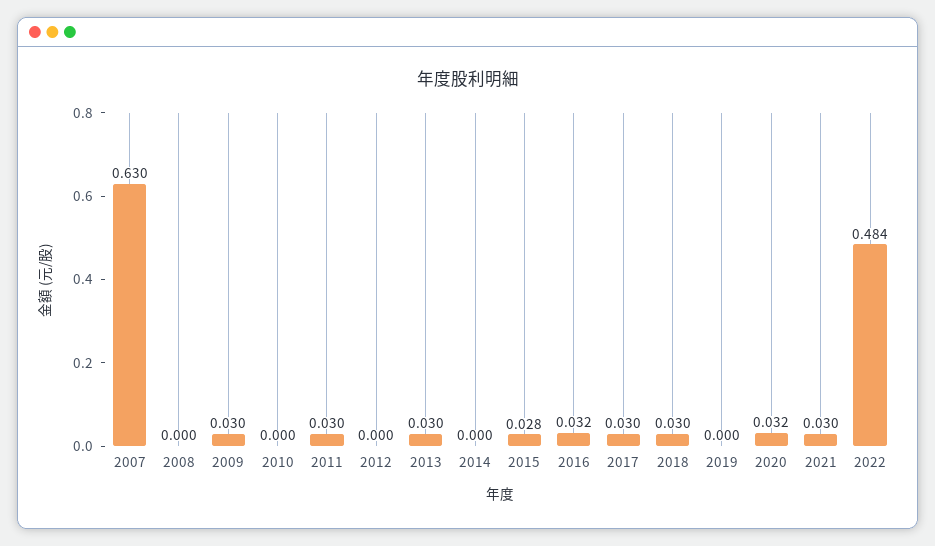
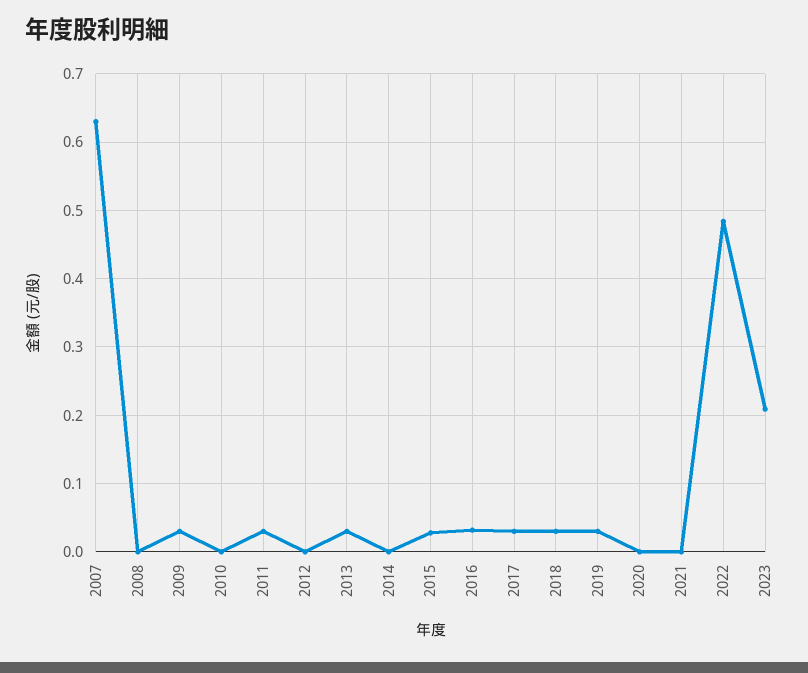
2019: 0 -> 0.03
2020: 0.032 -> 0
2021: 0.03 -> 0
2023: none -> 0.21

